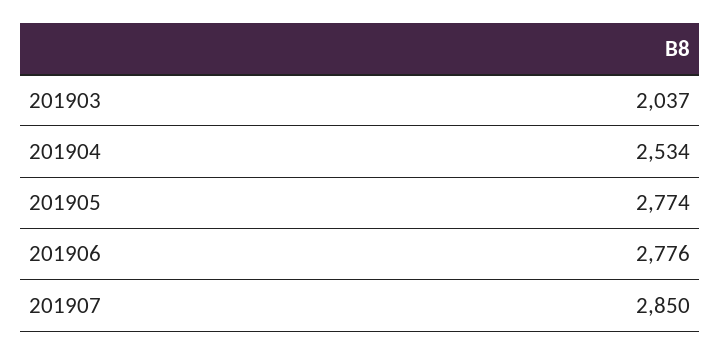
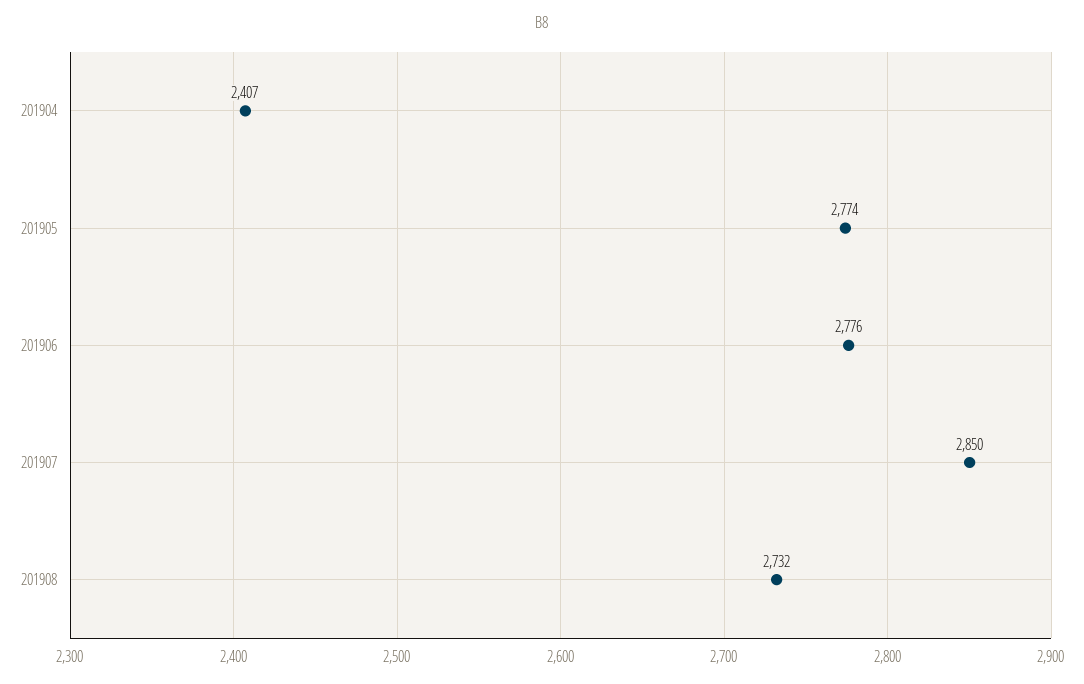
201903: 2037 -> none
201904: 2534 -> 2407
201908: none -> 2732

